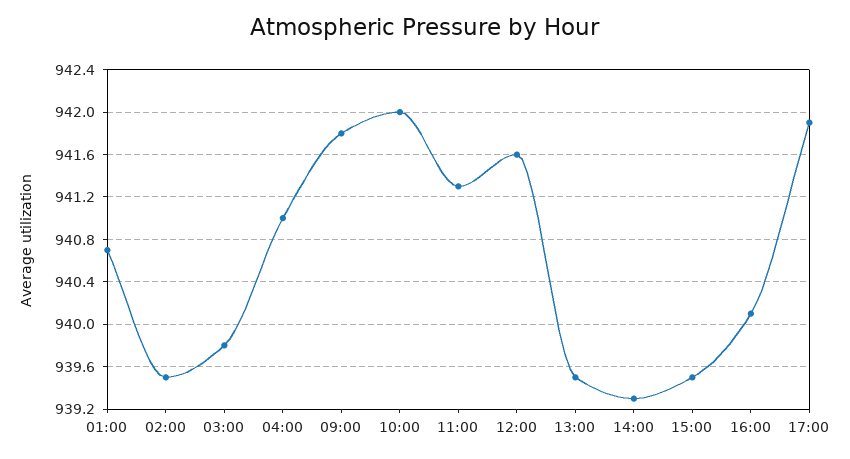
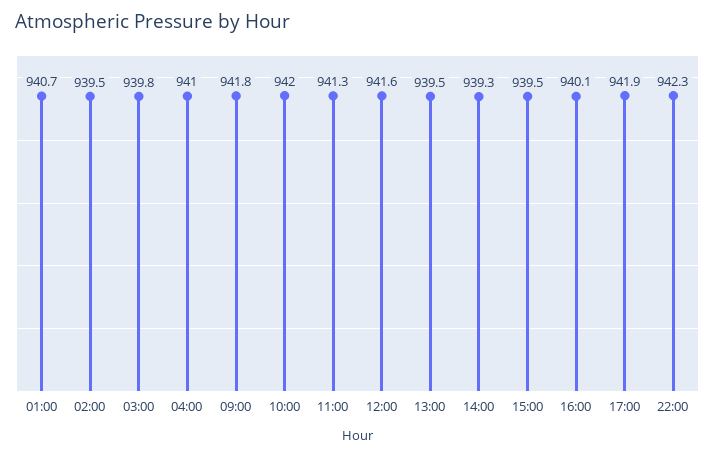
22:00: none -> 942.3

